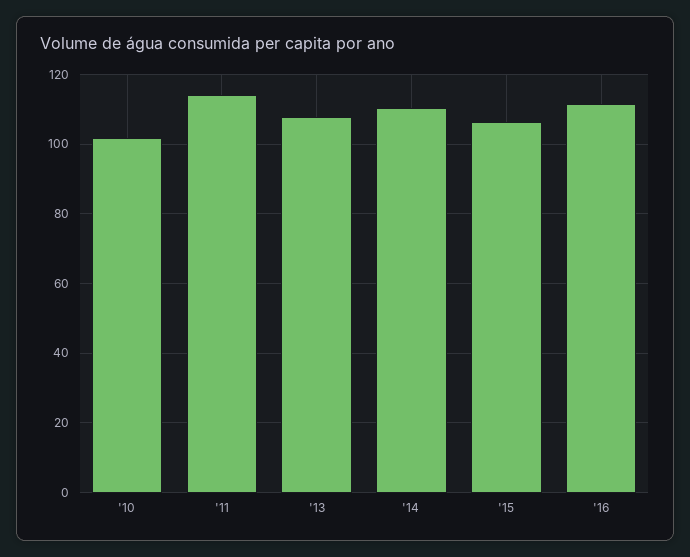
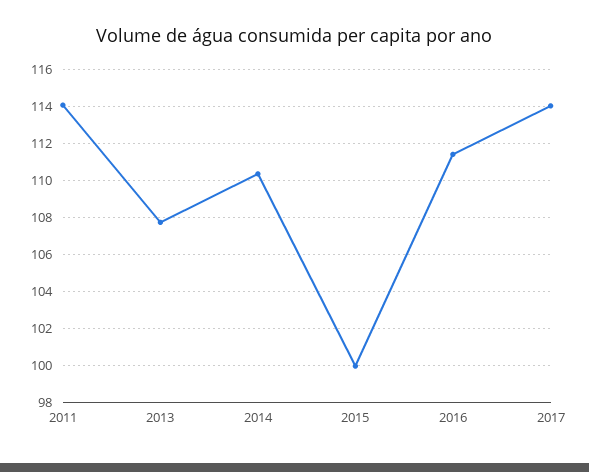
'10: 102 -> none
'15: 106 -> 100
2017: none -> 114

